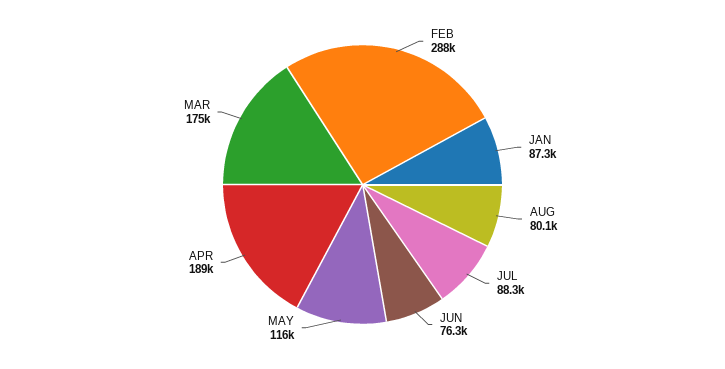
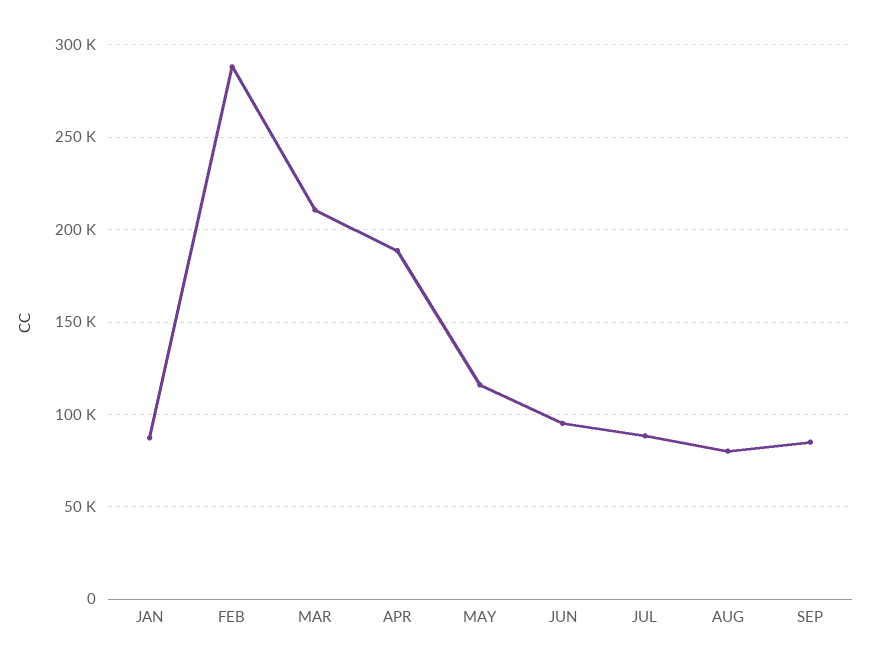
JUN: 76300 -> 95000
MAR: 175000 -> 210000
SEP: none -> 85000

